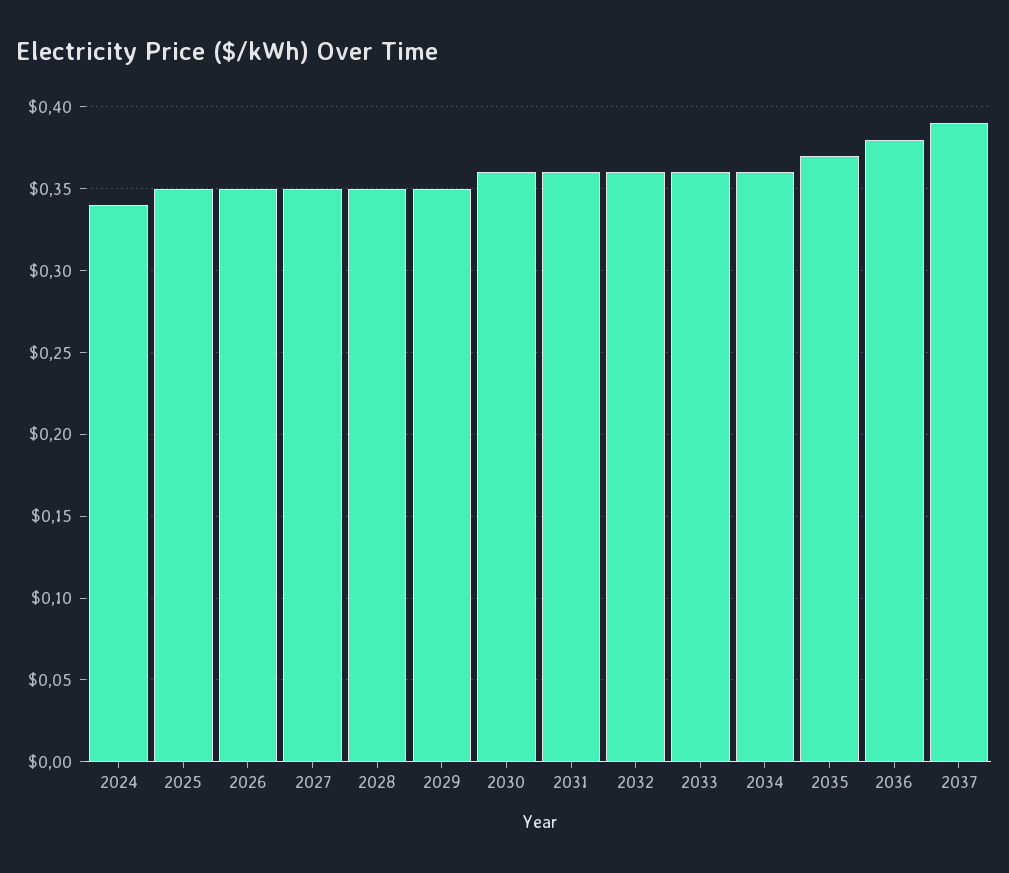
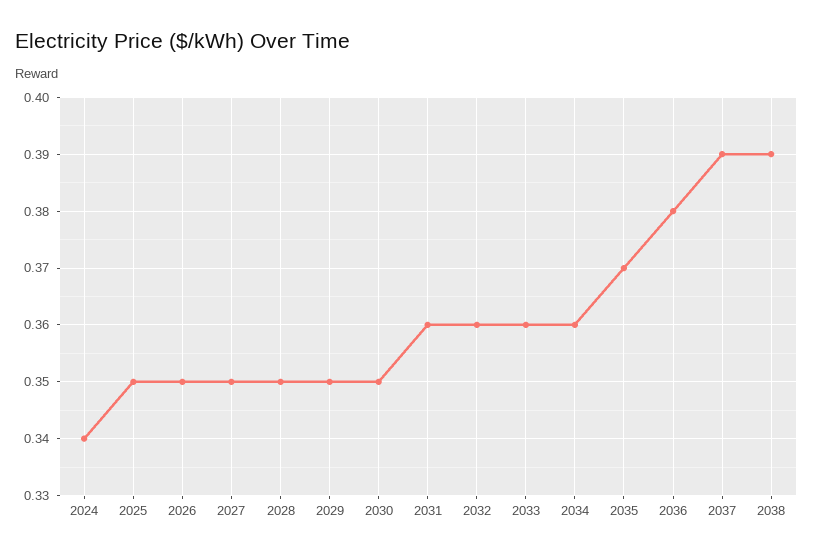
2030: 0.36 -> 0.35
2038: none -> 0.39

